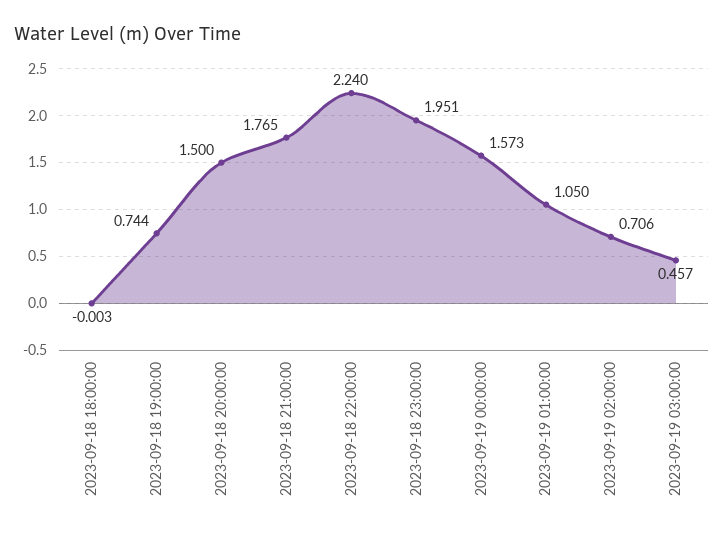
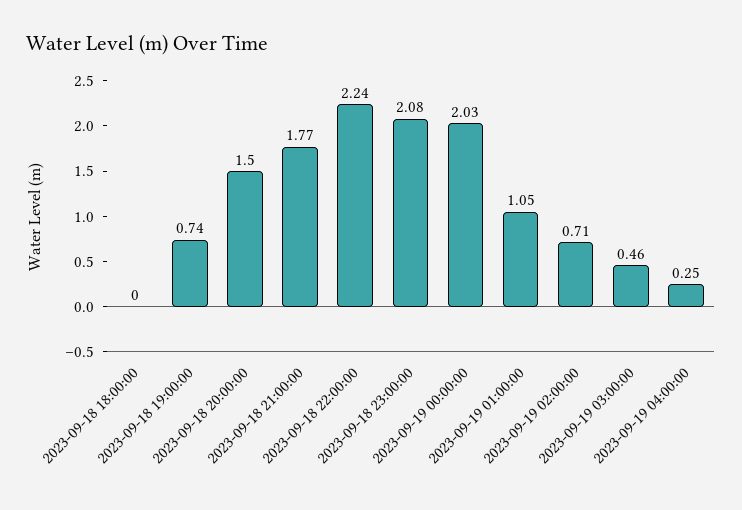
2023-09-18 23:00:00: 1.951 -> 2.08
2023-09-19 00:00:00: 1.573 -> 2.03
2023-09-19 04:00:00: none -> 0.25

